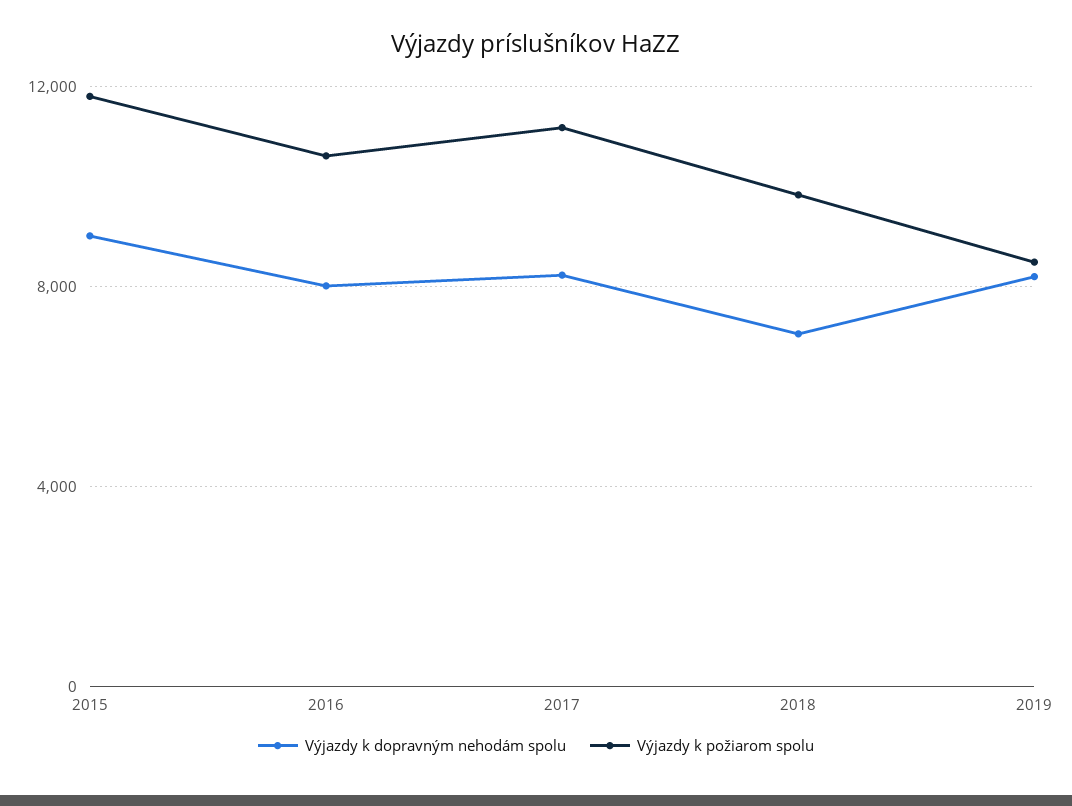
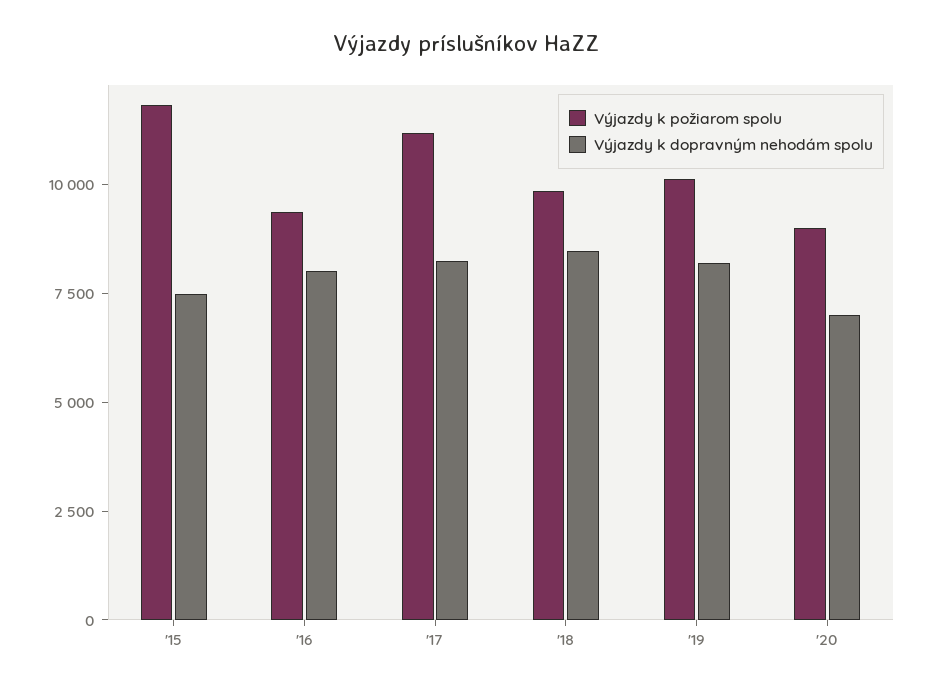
Výjazdy k dopravným nehodám spolu, 2015: 9000 -> 7500
Výjazdy k požiarom spolu, 2016: 10500 -> 9500
Výjazdy k dopravným nehodám spolu, 2018: 7000 -> 8500
Výjazdy k požiarom spolu, 2019: 8500 -> 10000
Výjazdy k požiarom spolu, '20: none -> 9000
Výjazdy k dopravným nehodám spolu, '20: none -> 7000

